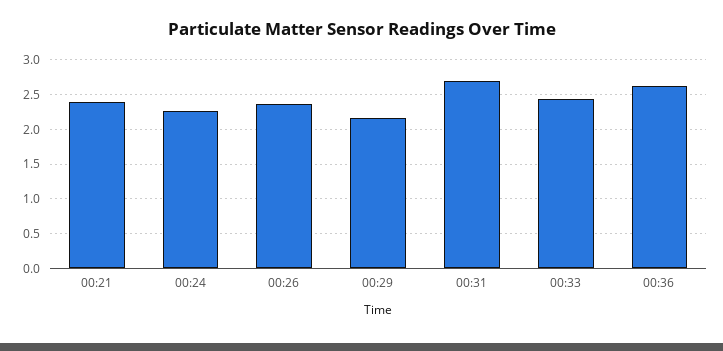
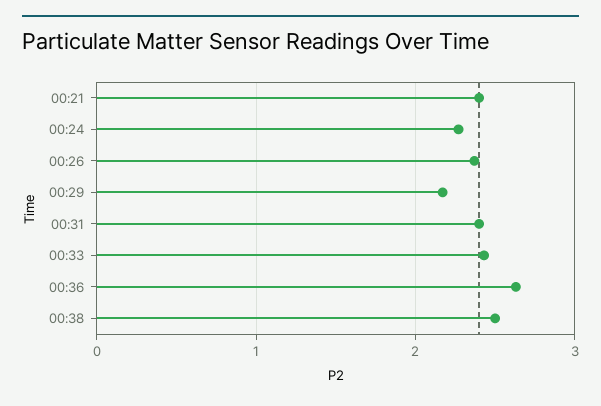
00:31: 2.7 -> 2.4
00:38: none -> 2.5

